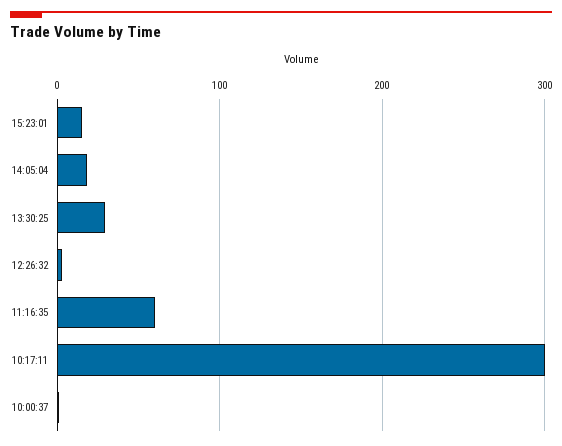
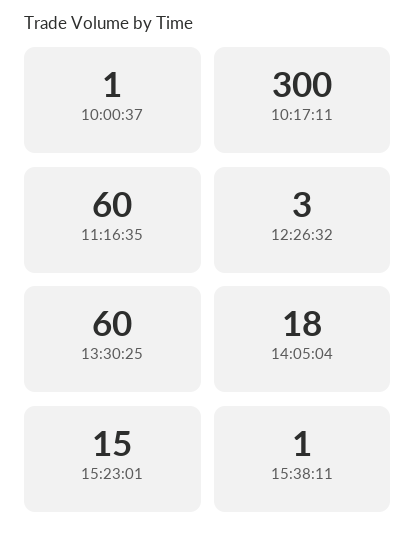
13:30:25: 30 -> 60
15:38:11: none -> 1

